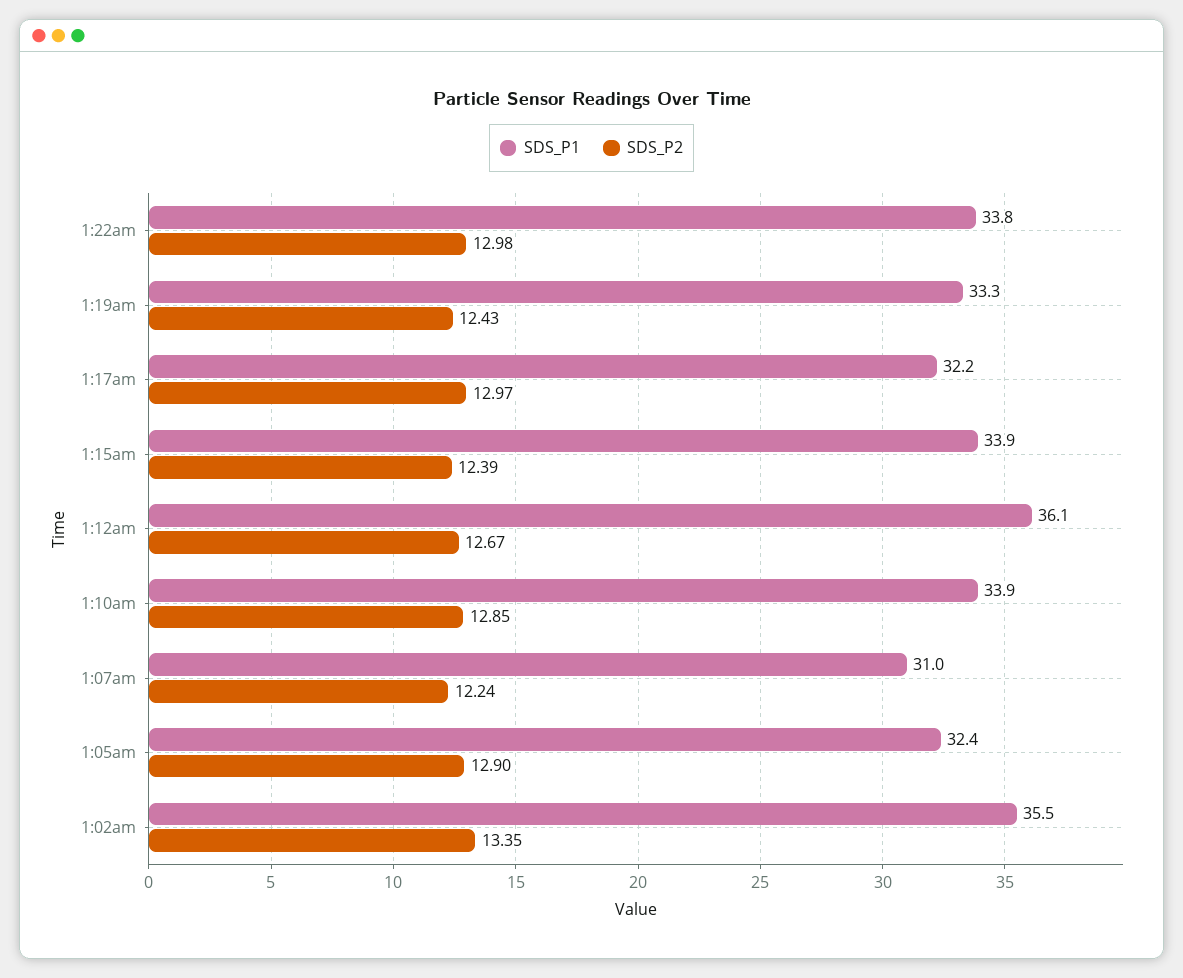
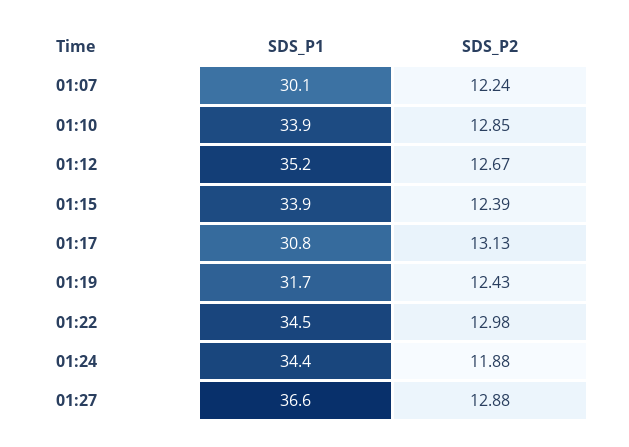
SDS_P1, 1:22am: 33.8 -> 34.5
SDS_P1, 1:19am: 33.3 -> 31.7
SDS_P1, 1:17am: 32.2 -> 30.8
SDS_P2, 1:17am: 12.97 -> 13.13
SDS_P1, 1:12am: 36.1 -> 35.2
SDS_P1, 1:07am: 31 -> 30.1
SDS_P1, 1:05am: 32.4 -> none
SDS_P2, 1:05am: 12.9 -> none
SDS_P1, 1:02am: 35.5 -> none
SDS_P2, 1:02am: 13.35 -> none
SDS_P1, 01:24: none -> 34.4
SDS_P2, 01:24: none -> 11.88
SDS_P1, 01:27: none -> 36.6
SDS_P2, 01:27: none -> 12.88

